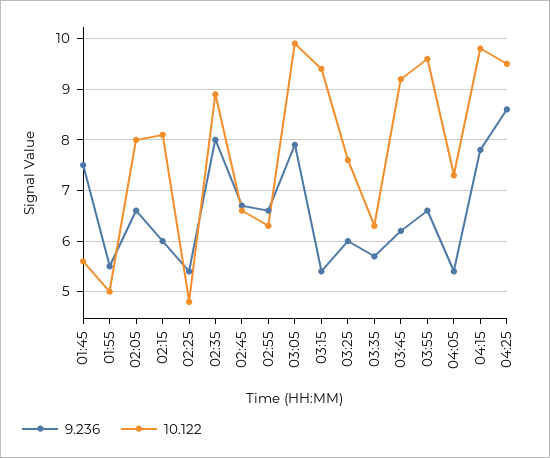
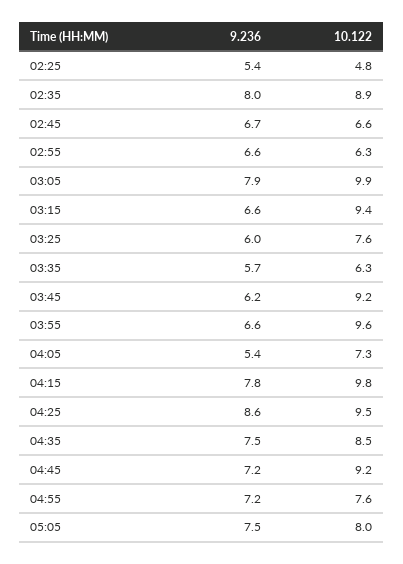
9.236, 01:45: 7.5 -> none
10.122, 01:45: 5.5 -> none
9.236, 01:55: 5.5 -> none
10.122, 01:55: 5 -> none
9.236, 02:05: 6.5 -> none
10.122, 02:05: 8 -> none
9.236, 02:15: 6 -> none
10.122, 02:15: 8 -> none
9.236, 03:15: 5.5 -> 6.6
9.236, 04:35: none -> 7.5
10.122, 04:35: none -> 8.5
9.236, 04:45: none -> 7.2
10.122, 04:45: none -> 9.2
9.236, 04:55: none -> 7.2
10.122, 04:55: none -> 7.6
9.236, 05:05: none -> 7.5
10.122, 05:05: none -> 8

